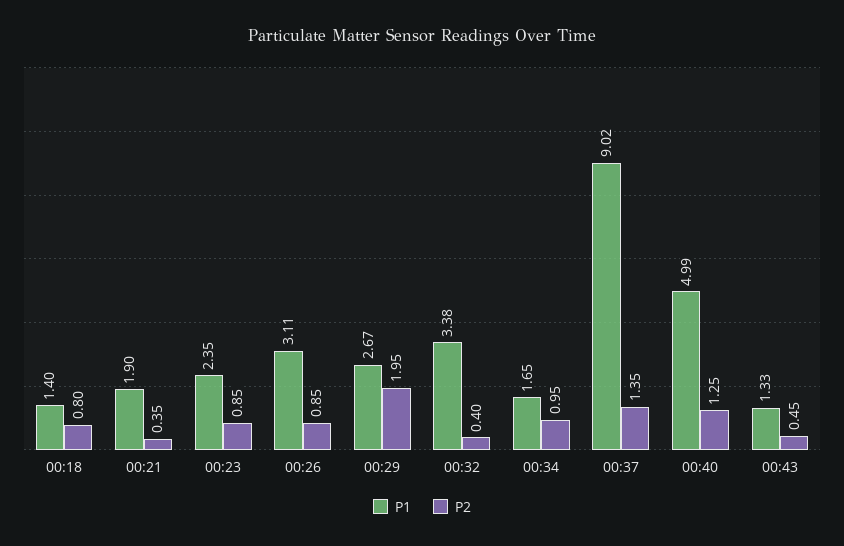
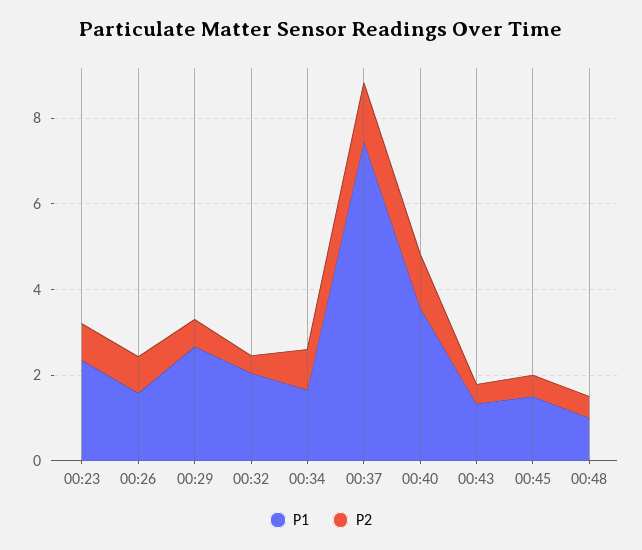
P1, 00:18: 1.4 -> none
P2, 00:18: 0.8 -> none
P1, 00:21: 1.9 -> none
P2, 00:21: 0.35 -> none
P1, 00:26: 3.11 -> 1.5
P2, 00:29: 1.95 -> 0.5
P1, 00:32: 3.38 -> 2
P1, 00:37: 9.02 -> 7.5
P1, 00:40: 4.99 -> 3.5
P1, 00:45: none -> 1.5
P2, 00:45: none -> 0.5
P1, 00:48: none -> 1
P2, 00:48: none -> 0.5

